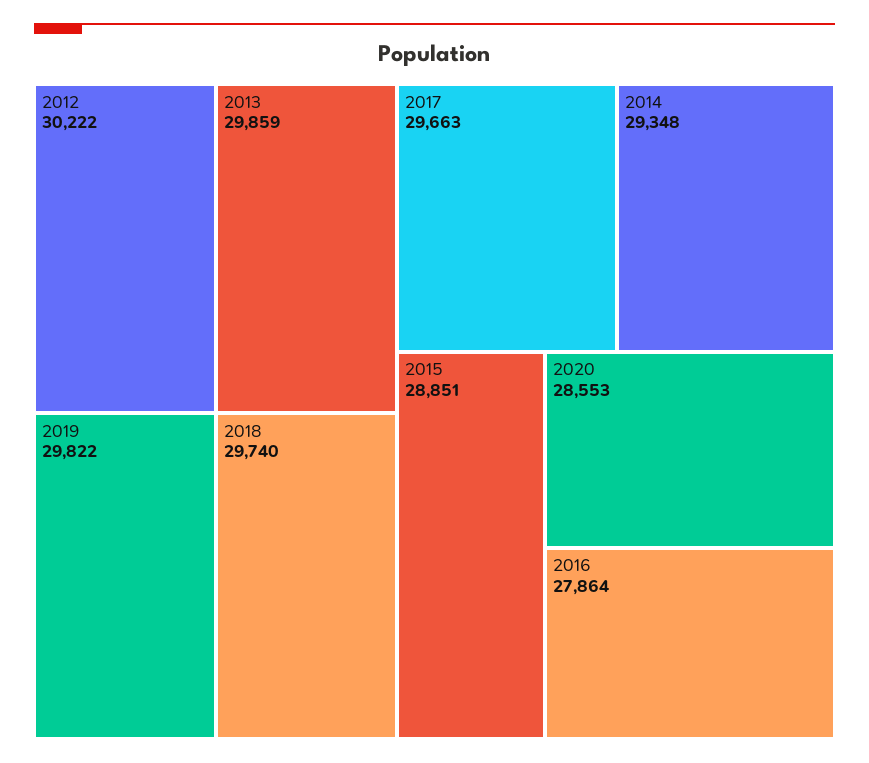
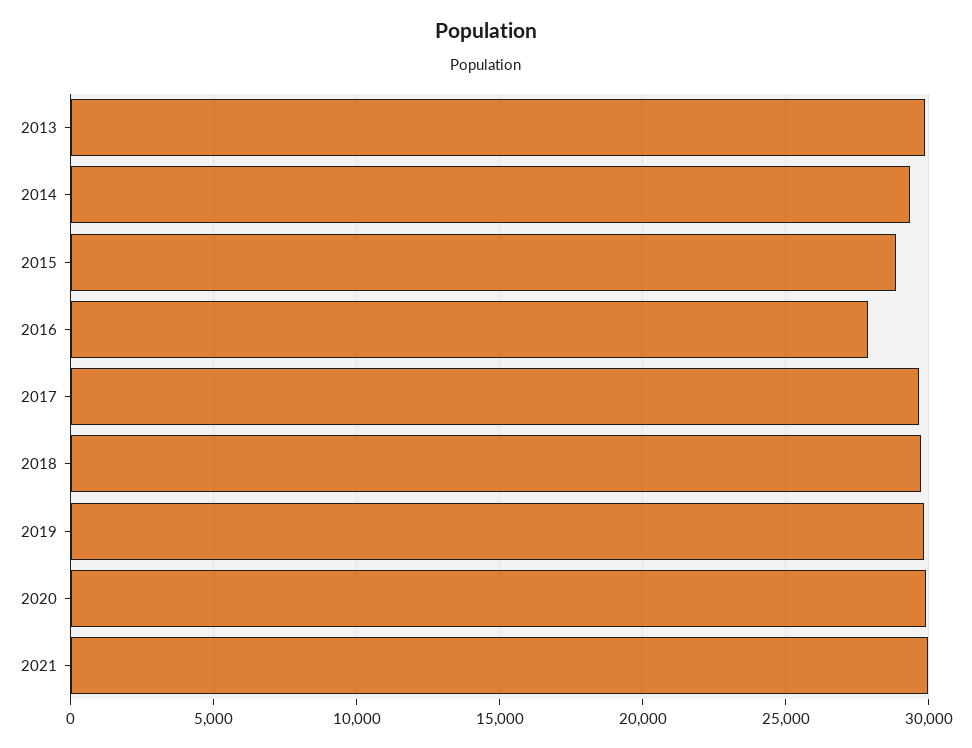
2012: 30222 -> none
2020: 28553 -> 30000
2021: none -> 30000

